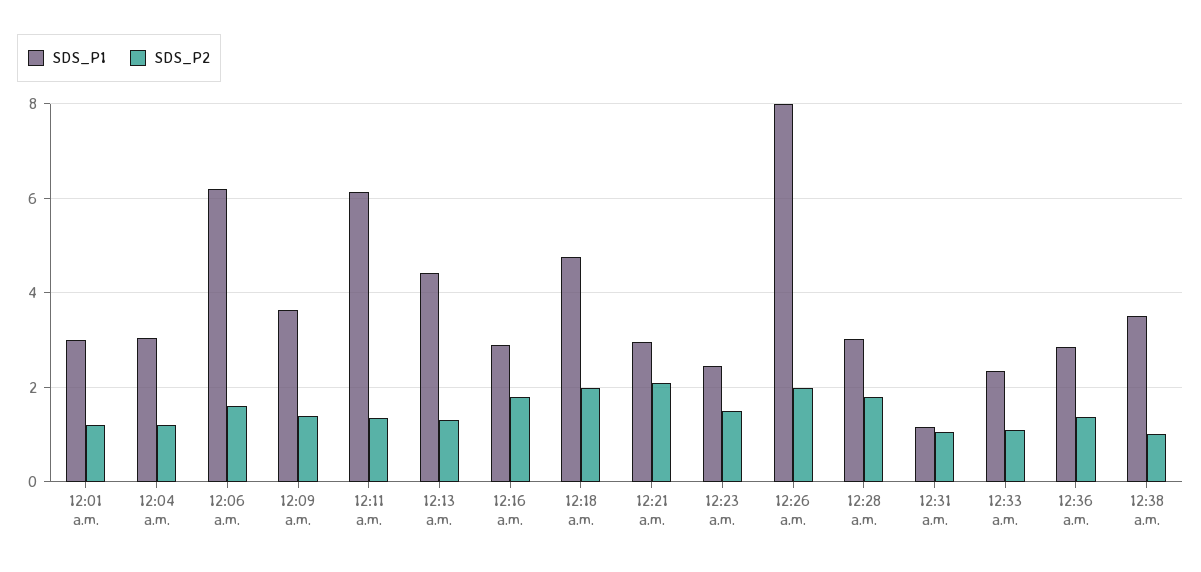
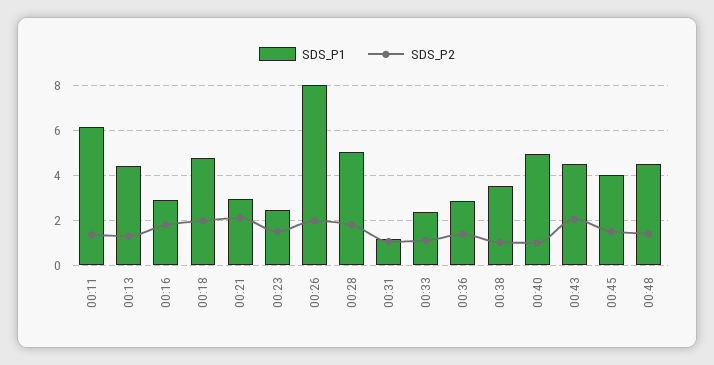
SDS_P1, 12:01 a.m.: 3 -> none
SDS_P2, 12:01 a.m.: 1.2 -> none
SDS_P1, 12:04 a.m.: 3 -> none
SDS_P2, 12:04 a.m.: 1.2 -> none
SDS_P1, 12:06 a.m.: 6.2 -> none
SDS_P2, 12:06 a.m.: 1.6 -> none
SDS_P1, 12:09 a.m.: 3.6 -> none
SDS_P2, 12:09 a.m.: 1.4 -> none
SDS_P1, 12:28 a.m.: 3 -> 5
SDS_P1, 00:40: none -> 5
SDS_P2, 00:40: none -> 1
SDS_P1, 00:43: none -> 4.5
SDS_P2, 00:43: none -> 2
SDS_P1, 00:45: none -> 4
SDS_P2, 00:45: none -> 1.5
SDS_P1, 00:48: none -> 4.5
SDS_P2, 00:48: none -> 1.5

